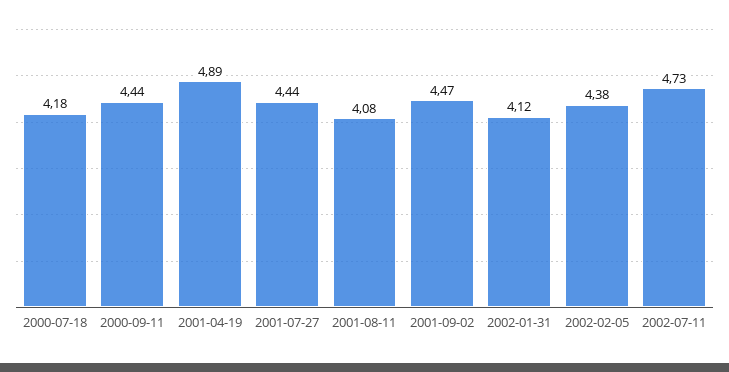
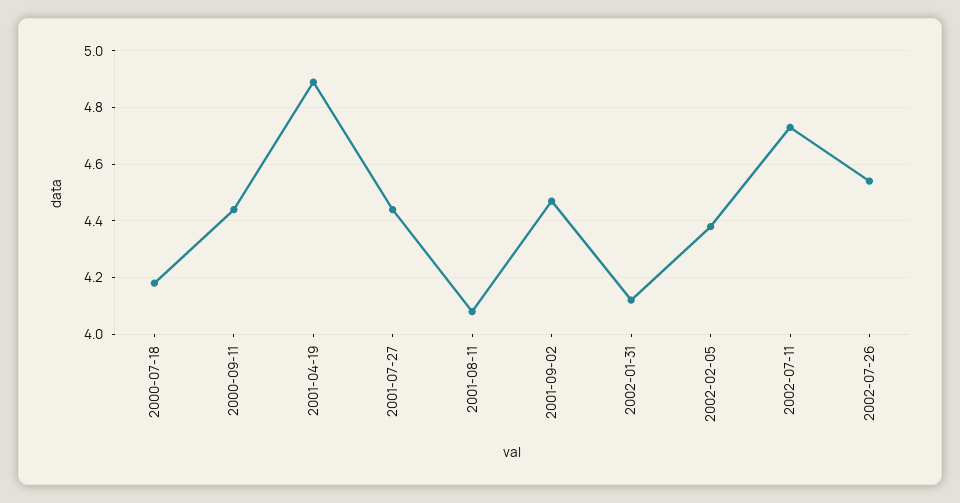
2002-07-26: none -> 4.55

